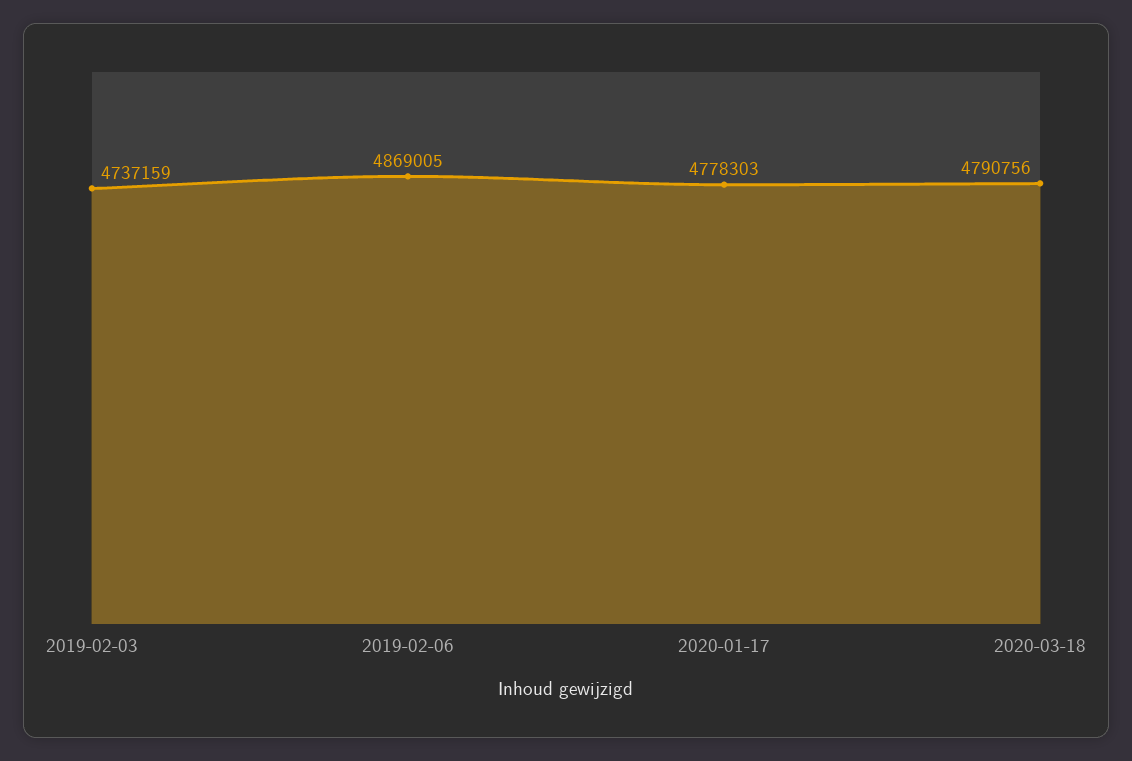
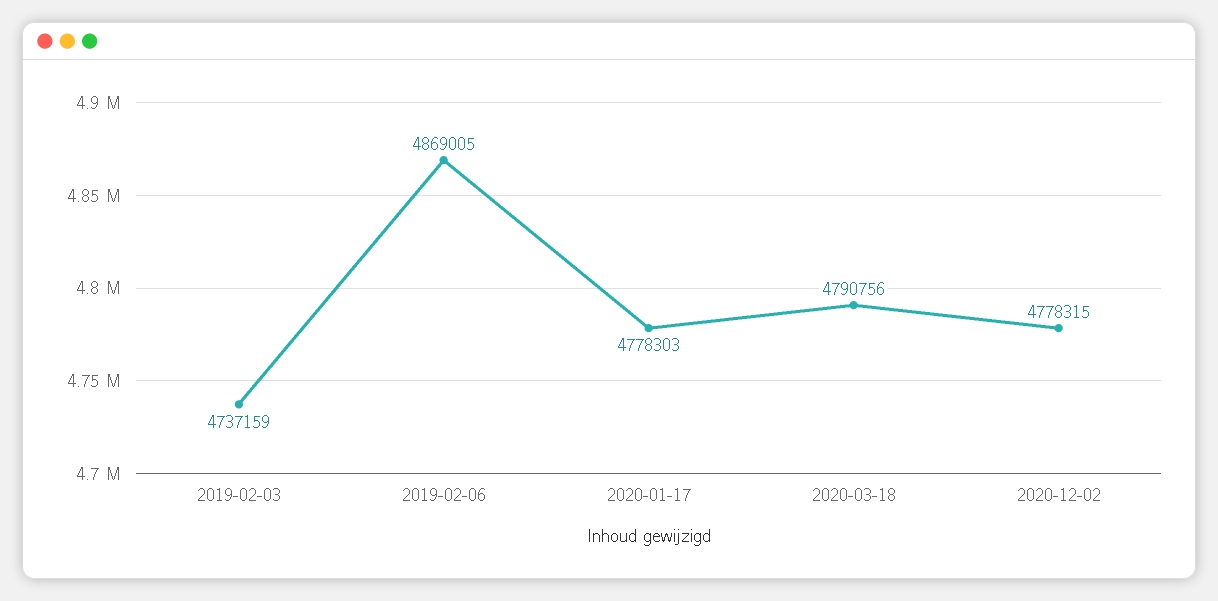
2020-12-02: none -> 4778315

